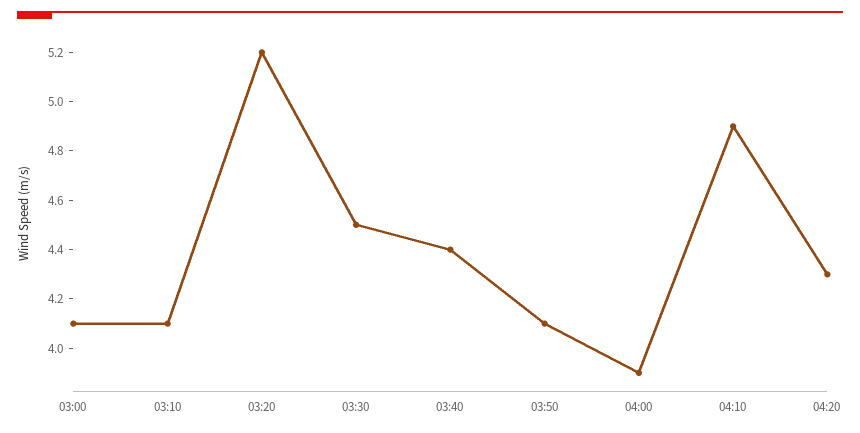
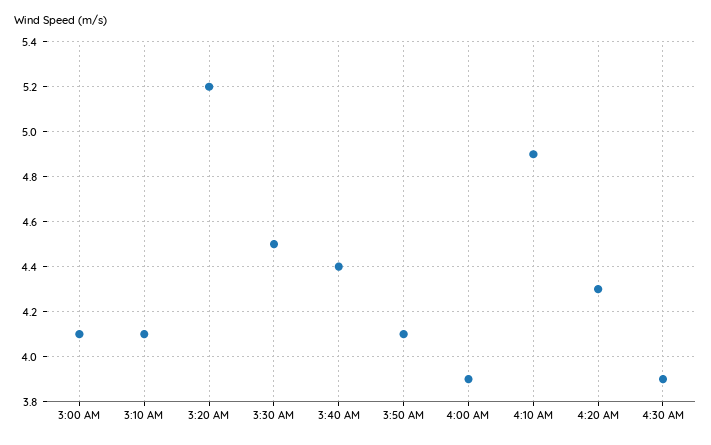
4:30 AM: none -> 3.9

